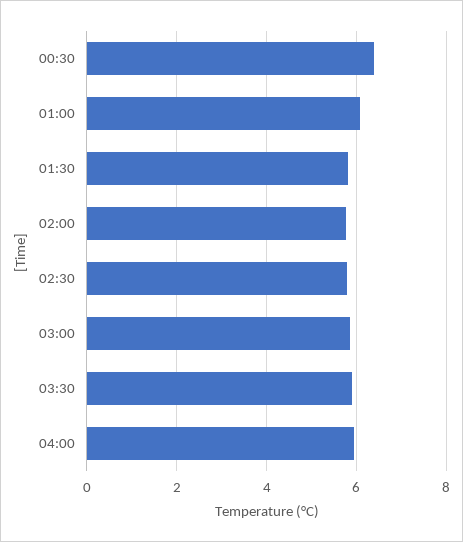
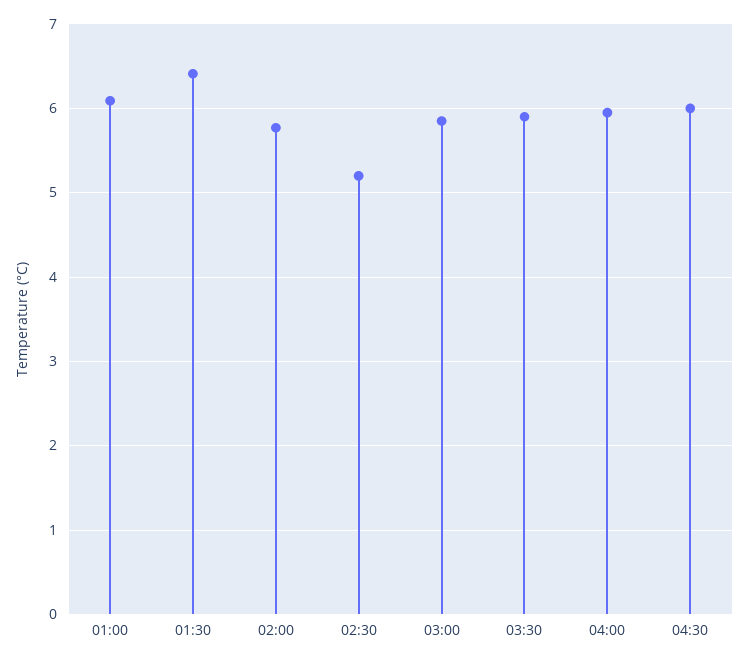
00:30: 6.4 -> none
01:30: 5.8 -> 6.4
02:30: 5.8 -> 5.2
04:30: none -> 6

